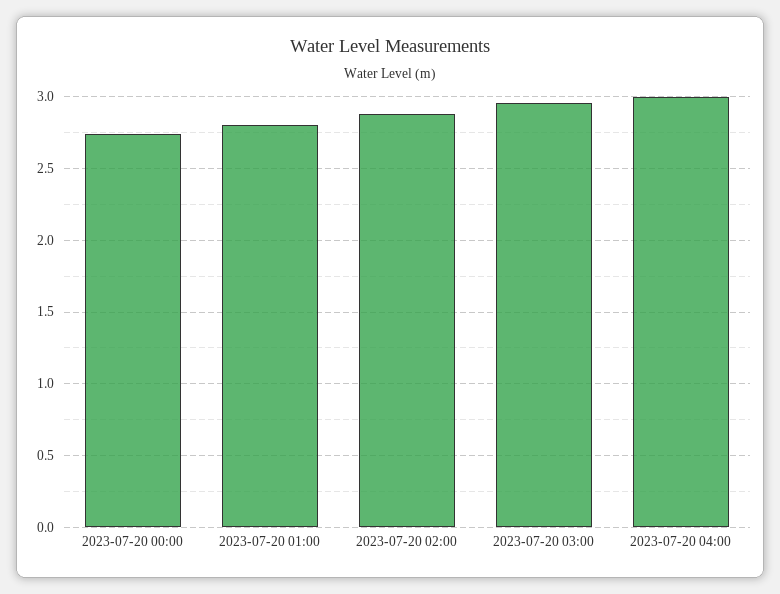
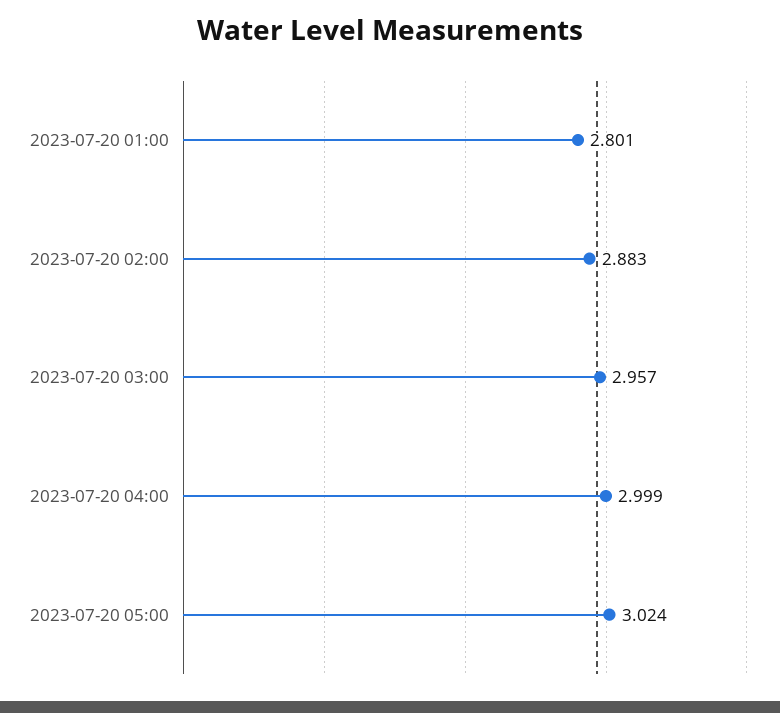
2023-07-20 00:00: 2.75 -> none
2023-07-20 05:00: none -> 3.024

